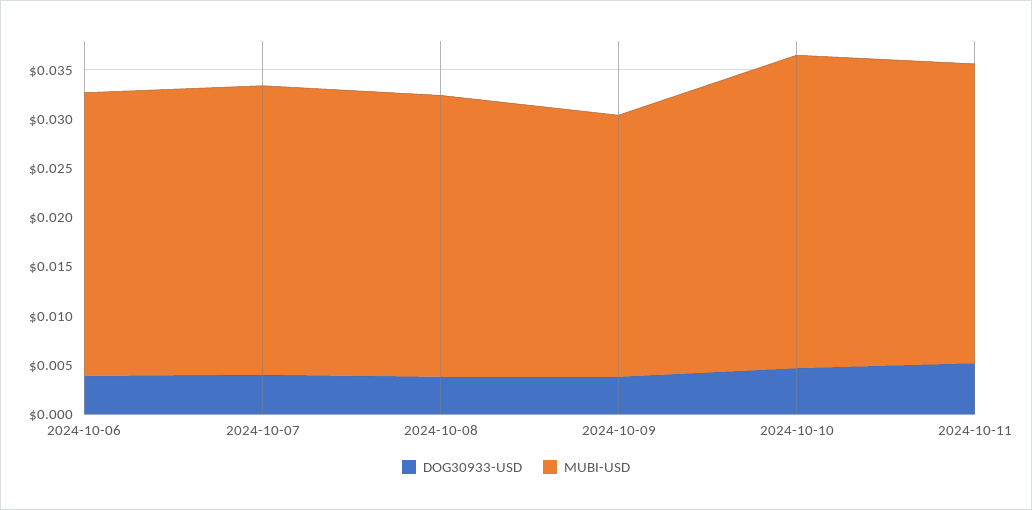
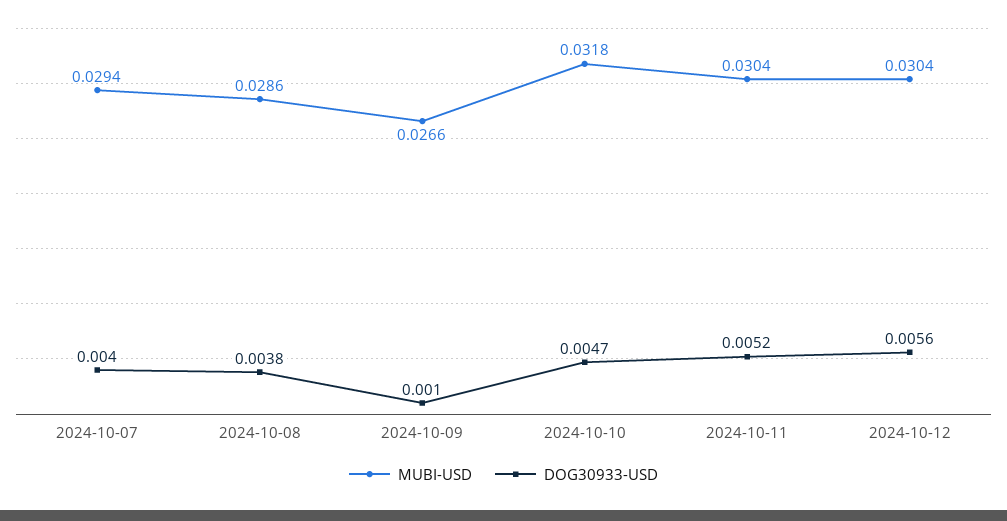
DOG30933-USD, 2024-10-06: 0.004 -> none
MUBI-USD, 2024-10-06: 0.029 -> none
DOG30933-USD, 2024-10-09: 0.004 -> 0.001
MUBI-USD, 2024-10-12: none -> 0.0304
DOG30933-USD, 2024-10-12: none -> 0.0056

